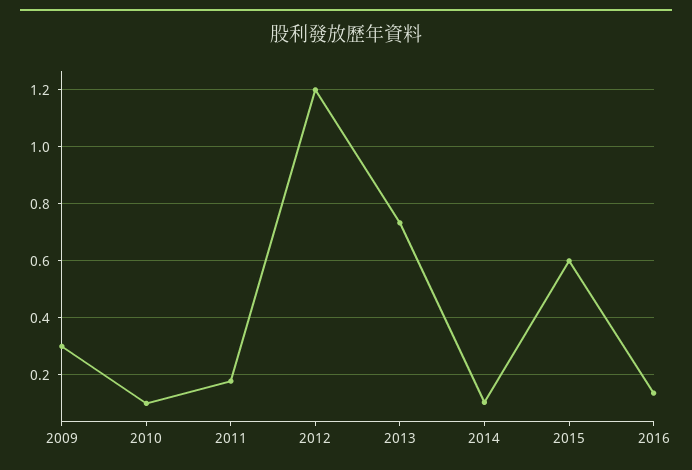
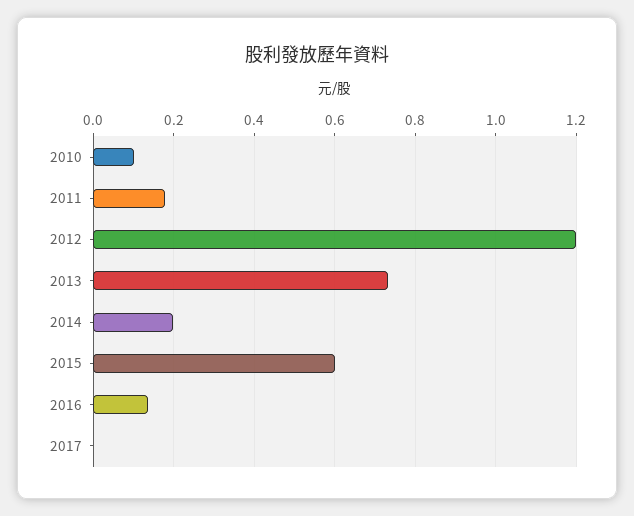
2009: 0.3 -> none
2014: 0.1 -> 0.2
2017: none -> 0

